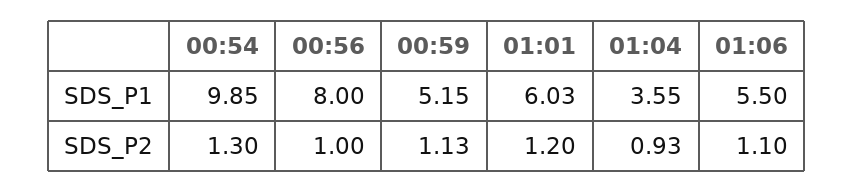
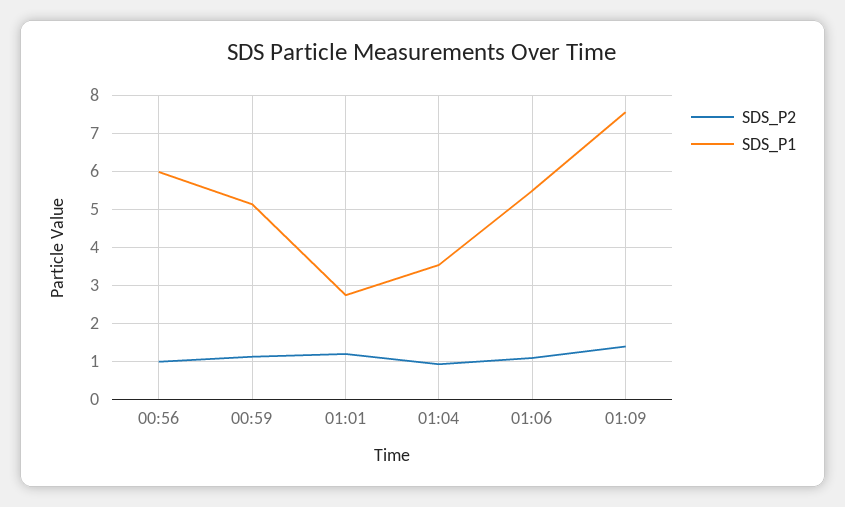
SDS_P1, 00:54: 9.85 -> none
SDS_P1, 00:56: 8 -> 6
SDS_P1, 01:01: 6.03 -> 2.8
SDS_P2, 00:54: 1.3 -> none
SDS_P2, 01:09: none -> 1.4
SDS_P1, 01:09: none -> 7.6

